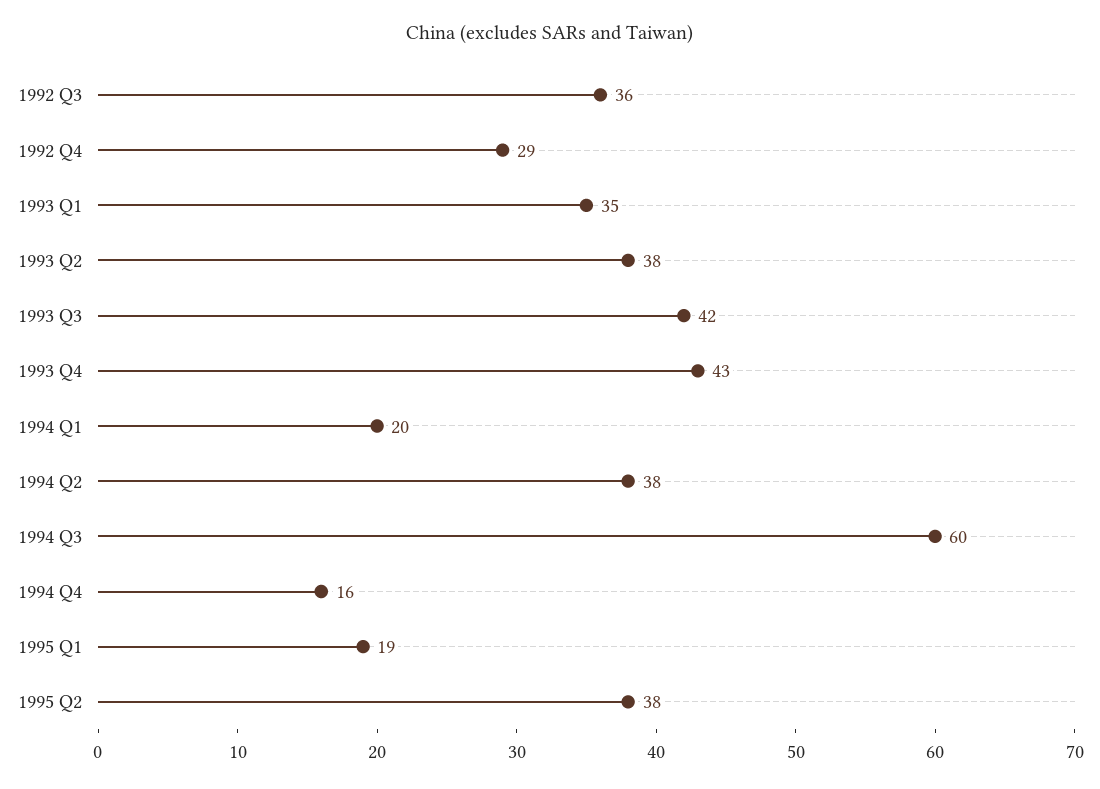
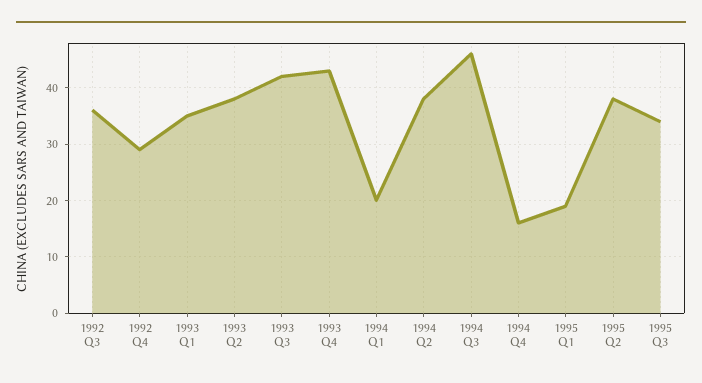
1994 Q3: 60 -> 45
1995 Q3: none -> 35

